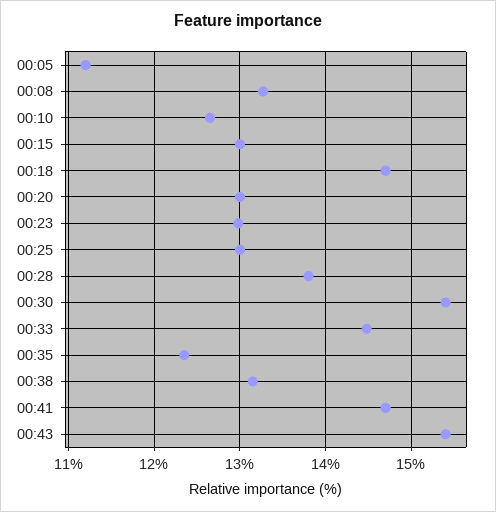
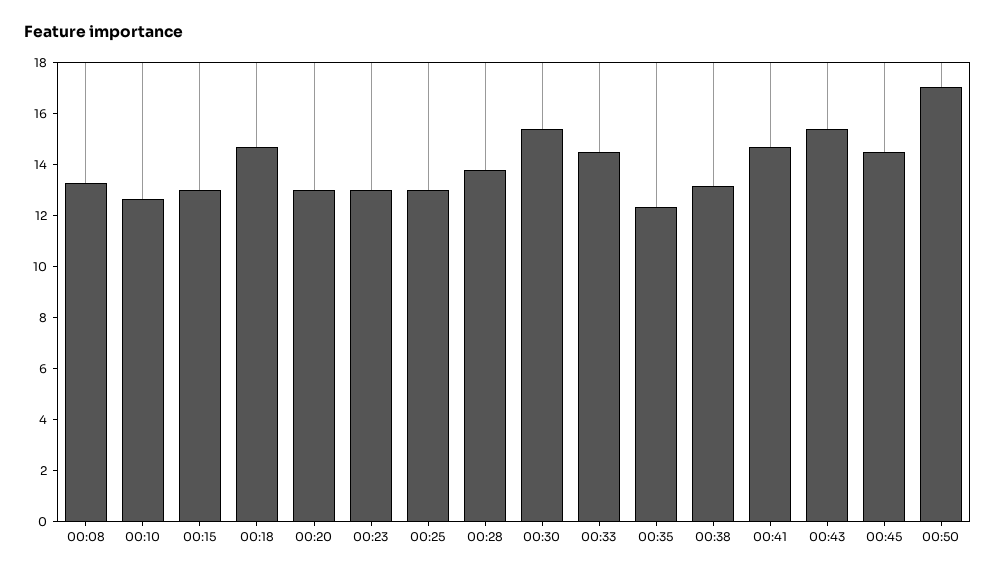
00:05: 11.2 -> none
00:45: none -> 14.5
00:50: none -> 17

